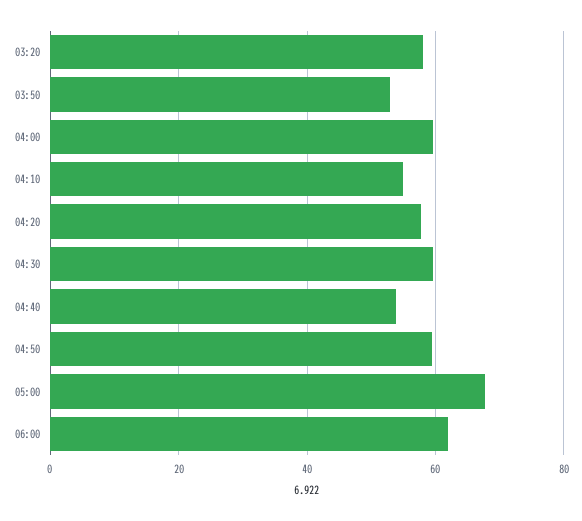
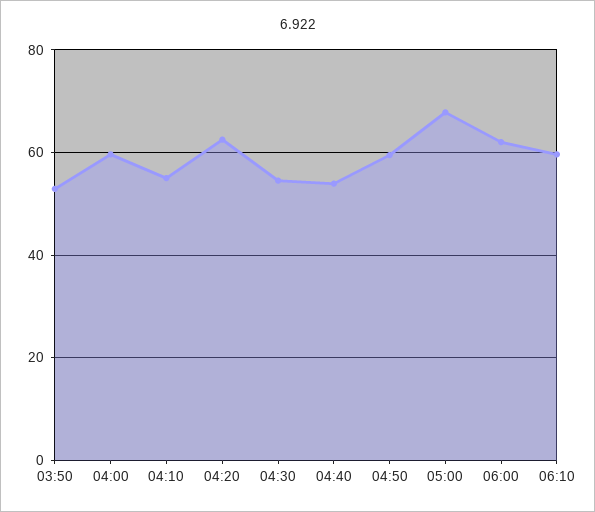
03:20: 58 -> none
04:20: 58 -> 62
04:30: 60 -> 54
06:10: none -> 60

